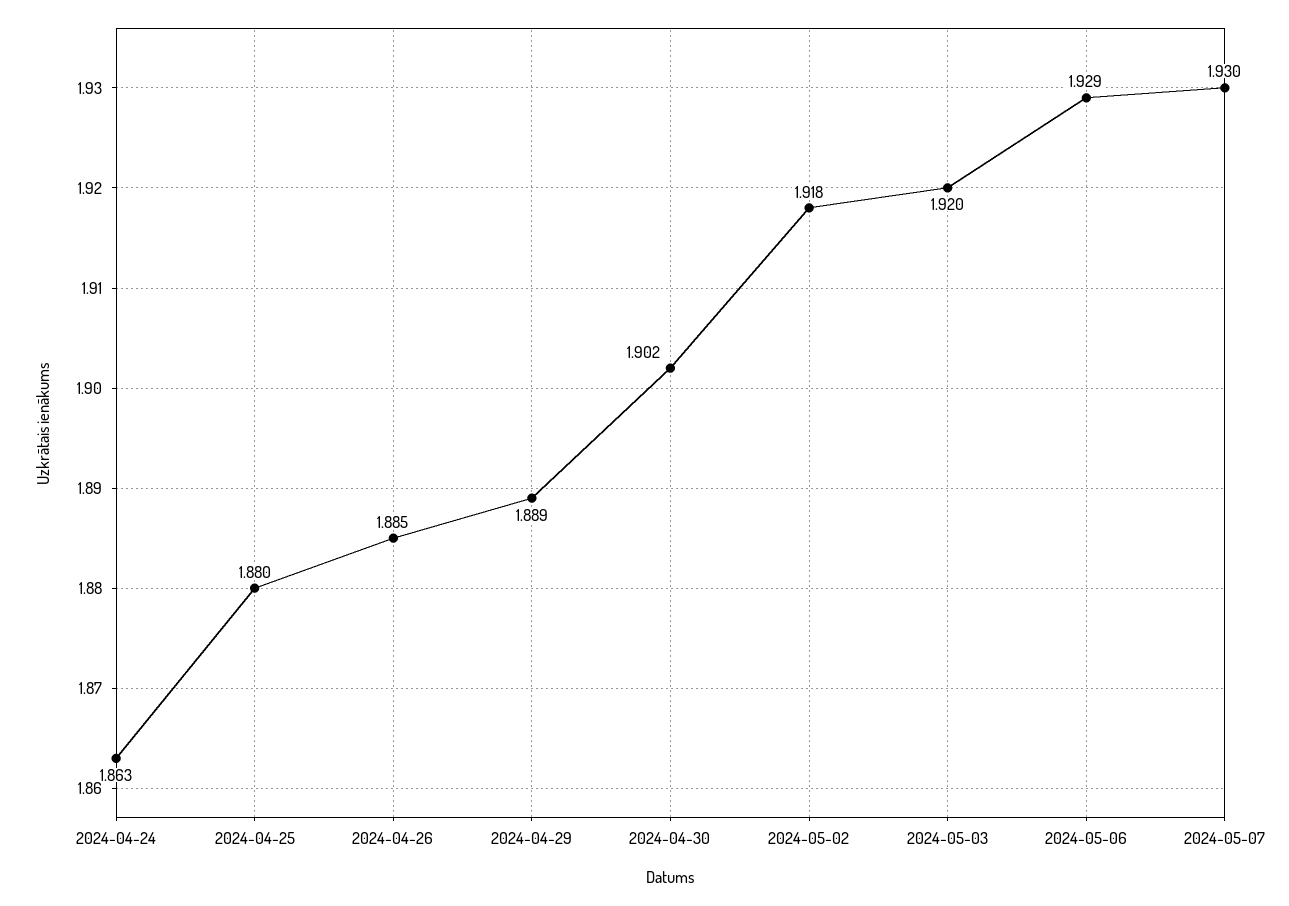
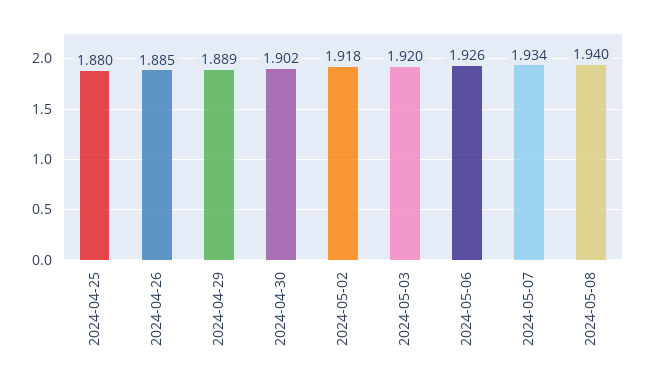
2024-04-24: 1.863 -> none
2024-05-06: 1.929 -> 1.926
2024-05-07: 1.93 -> 1.934
2024-05-08: none -> 1.94

